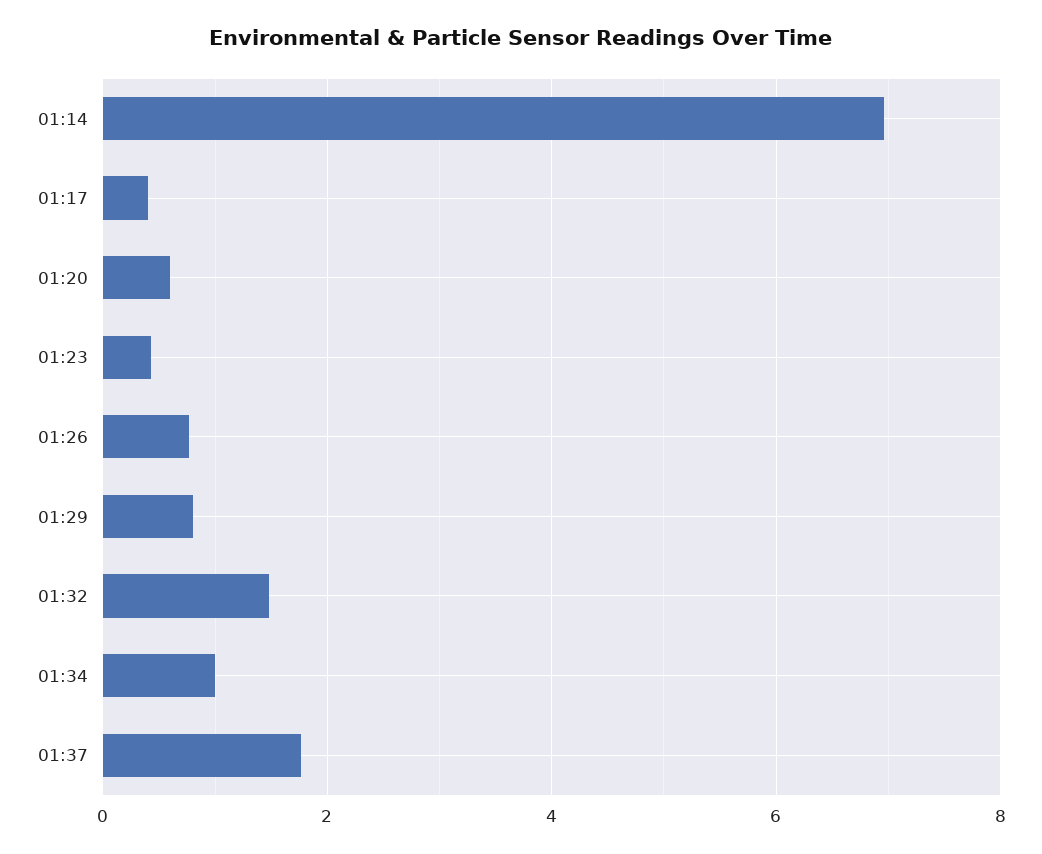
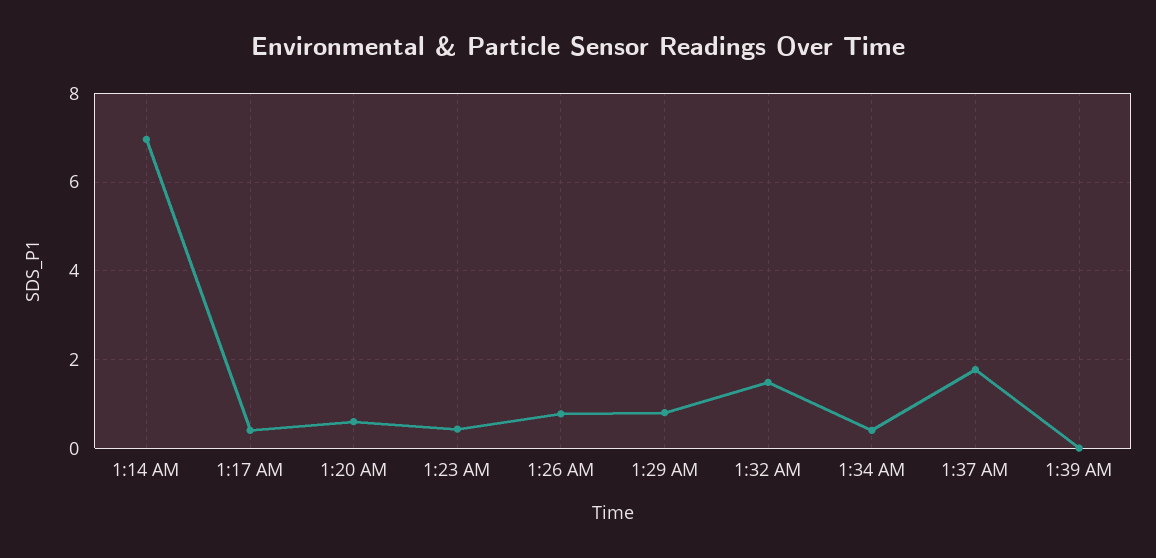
01:34: 1 -> 0.4
1:39 AM: none -> 0

